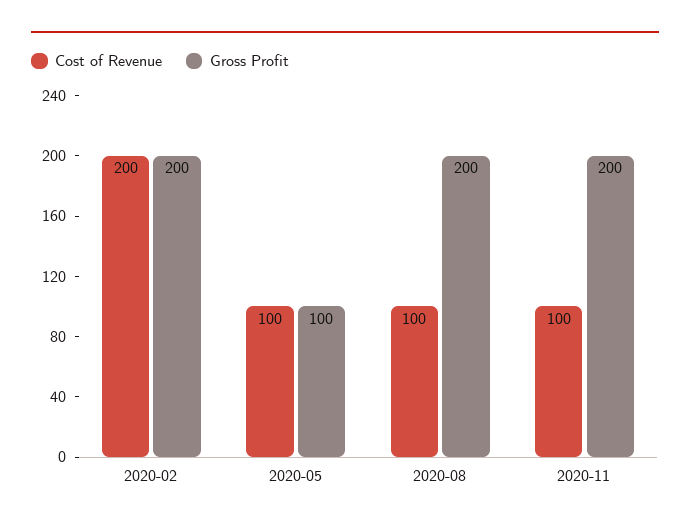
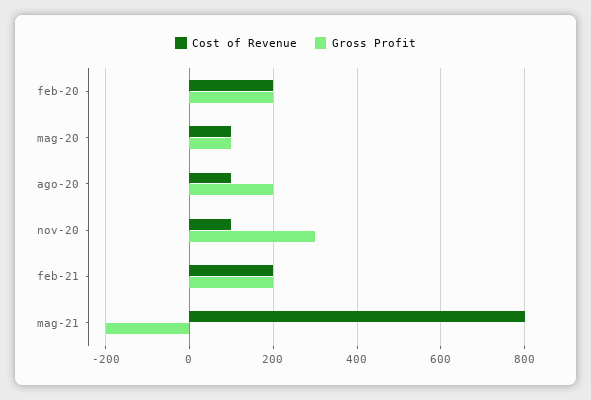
Gross Profit, 2020-11: 200 -> 300
Cost of Revenue, feb-21: none -> 200
Gross Profit, feb-21: none -> 200
Cost of Revenue, mag-21: none -> 800
Gross Profit, mag-21: none -> -200

